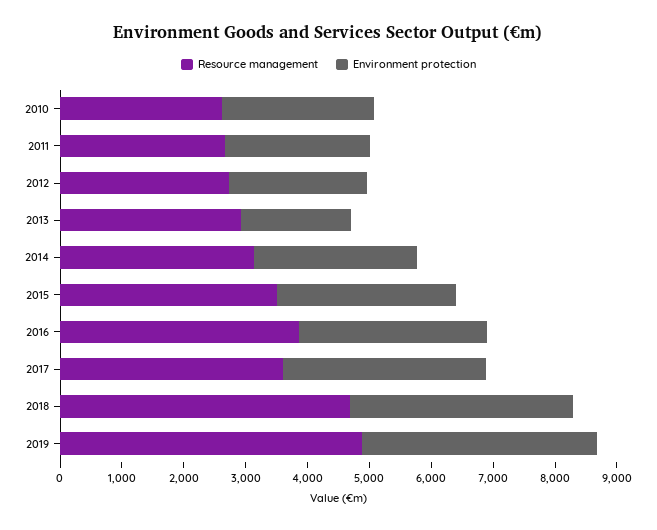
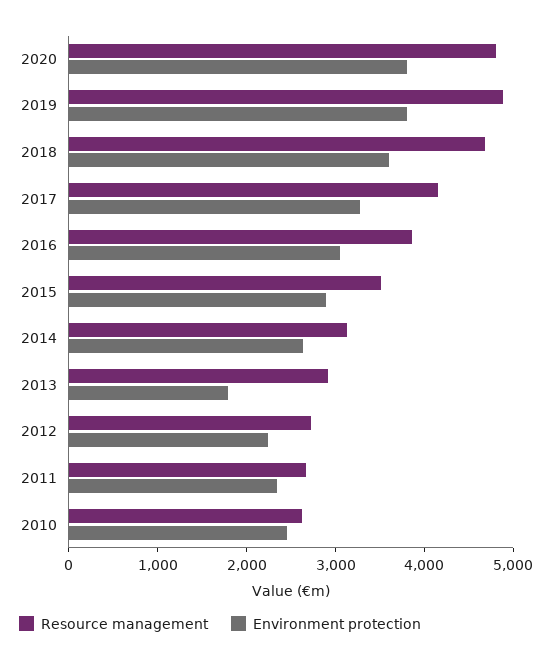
Resource management, 2017: 3600 -> 4200
Resource management, 2020: none -> 4800
Environment protection, 2020: none -> 3800

